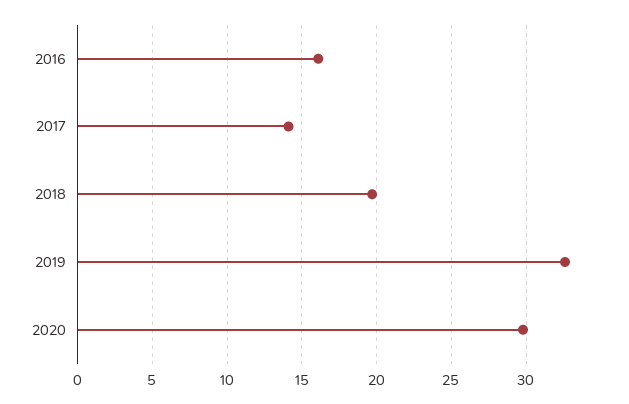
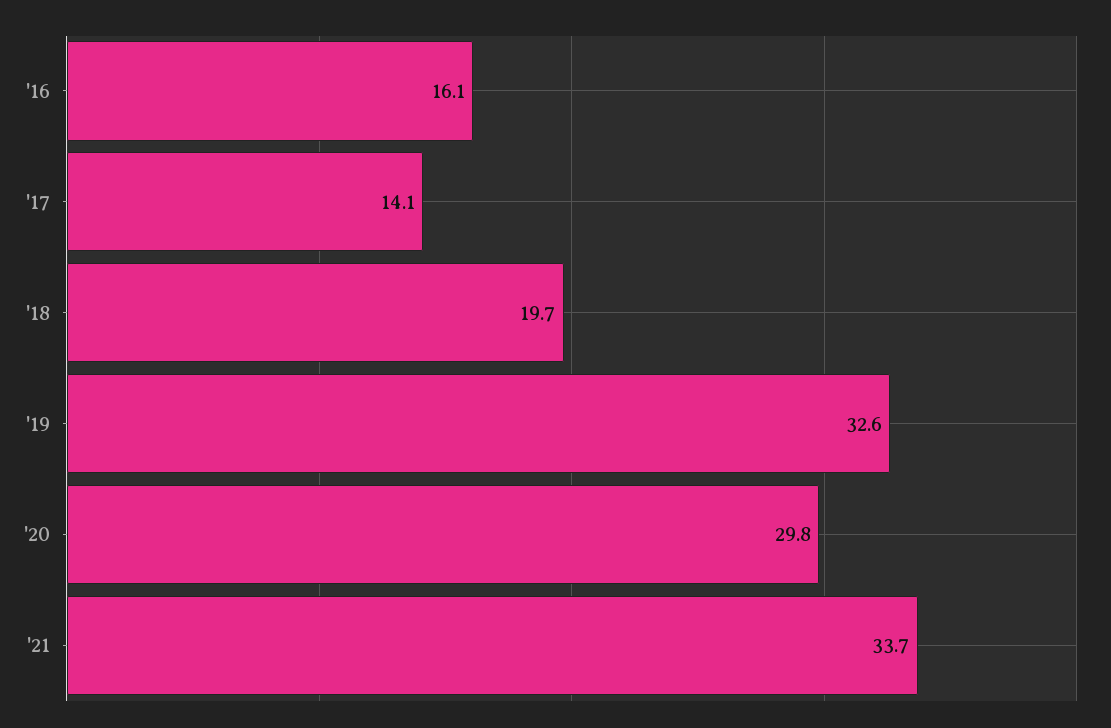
'21: none -> 33.7

